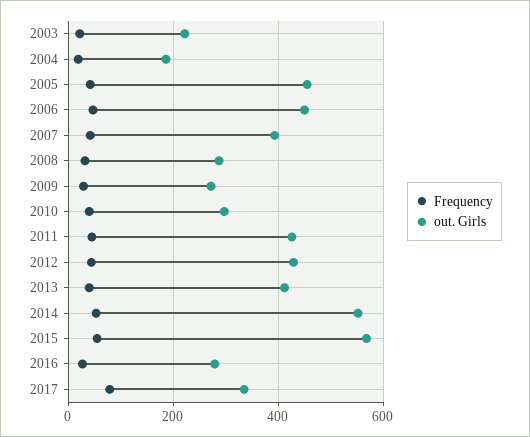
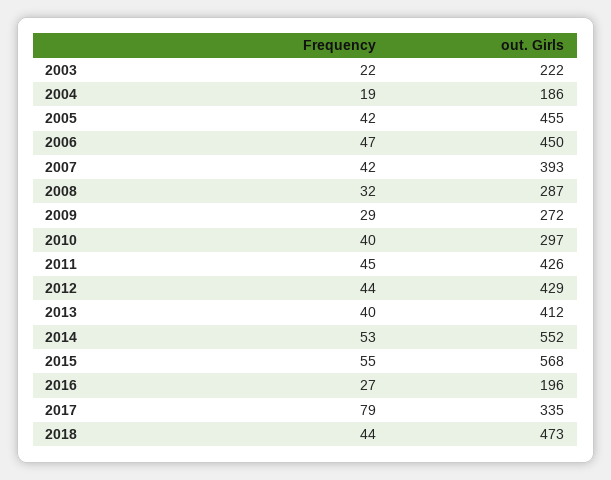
out. Girls, 2016: 280 -> 196
Frequency, 2018: none -> 44
out. Girls, 2018: none -> 473

